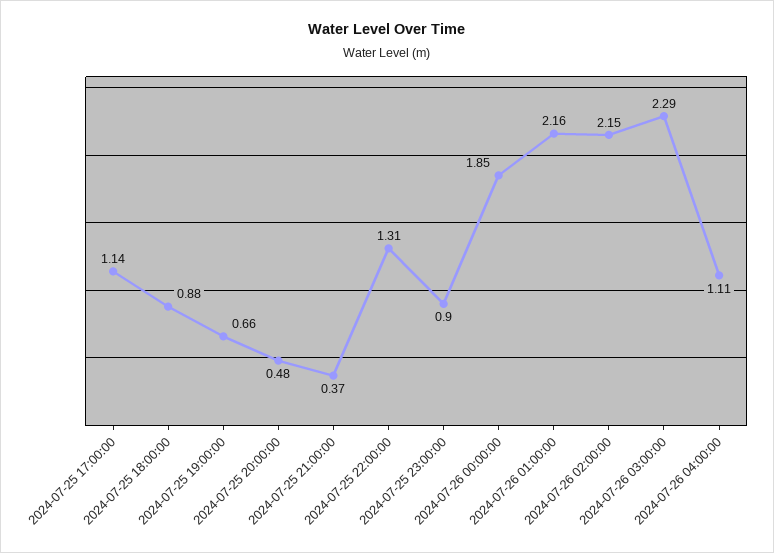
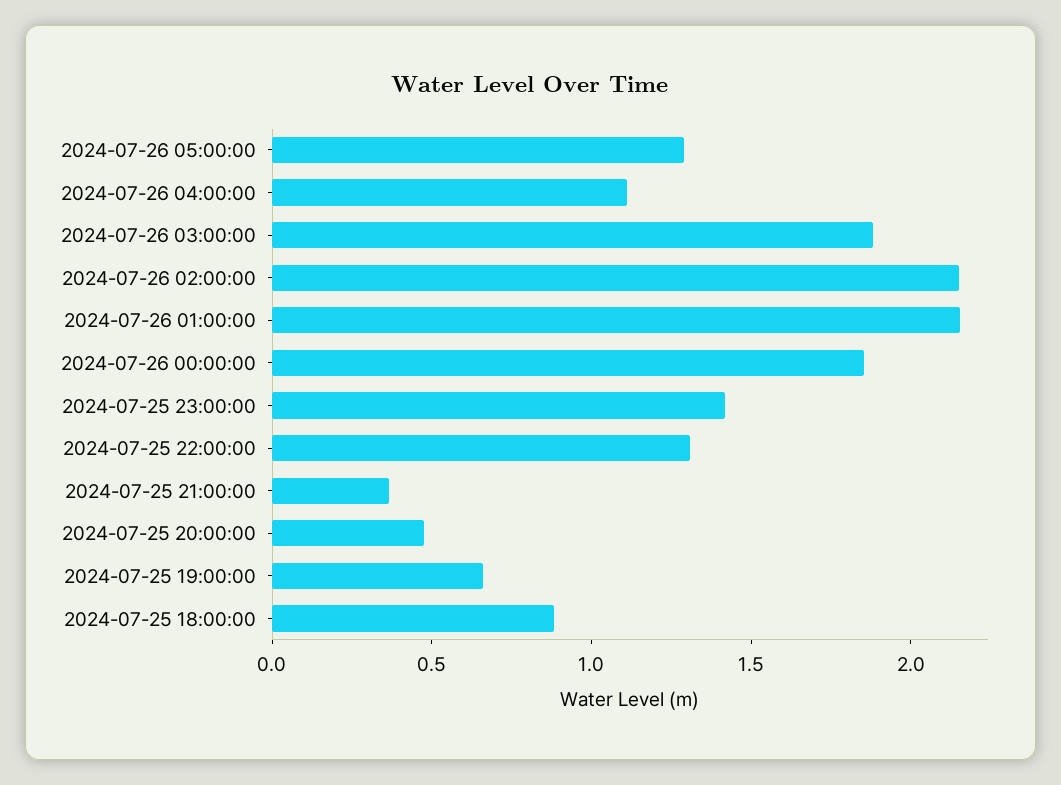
2024-07-25 17:00:00: 1.14 -> none
2024-07-25 23:00:00: 0.9 -> 1.4
2024-07-26 03:00:00: 2.29 -> 1.9
2024-07-26 05:00:00: none -> 1.3

